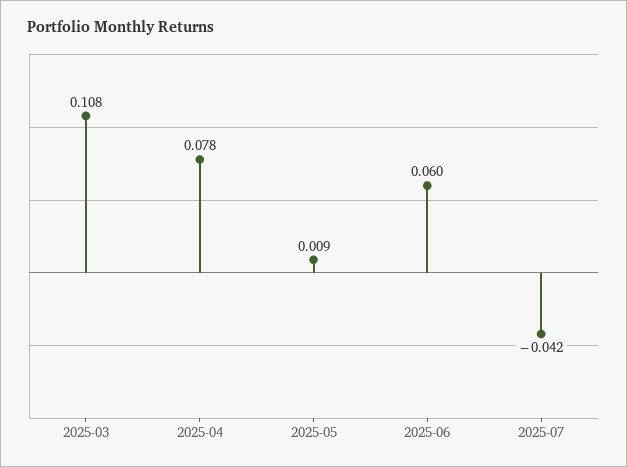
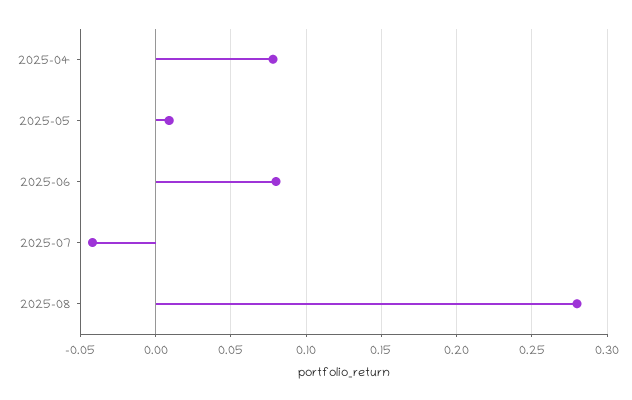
2025-03: 0.108 -> none
2025-06: 0.06 -> 0.08
2025-08: none -> 0.28

